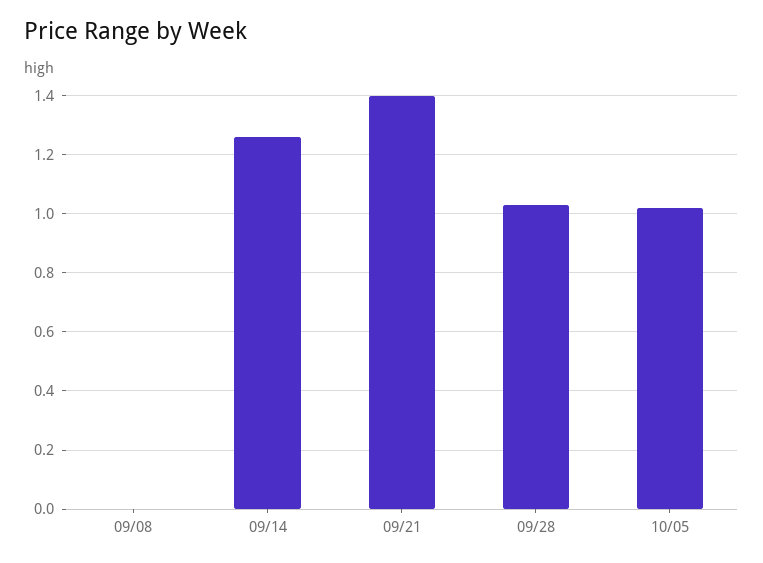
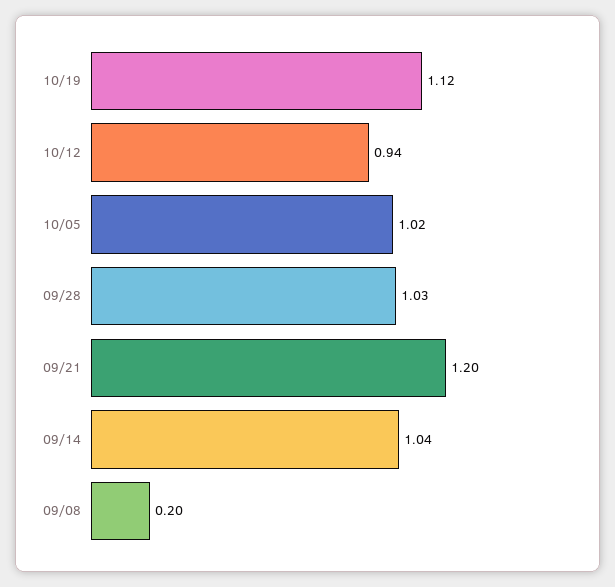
09/08: 0 -> 0.2
09/14: 1.25 -> 1.04
09/21: 1.4 -> 1.2
10/19: none -> 1.12
10/12: none -> 0.94

